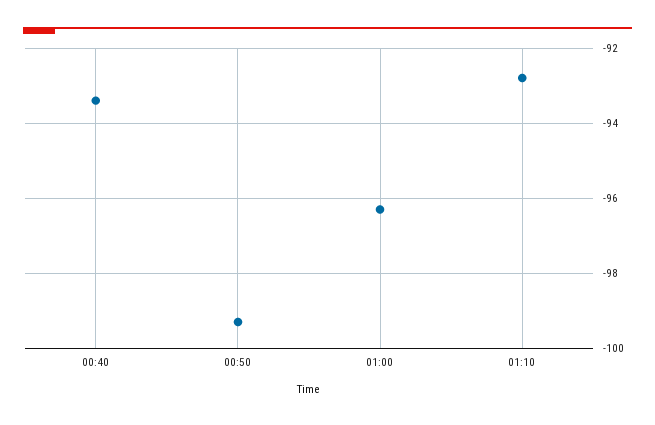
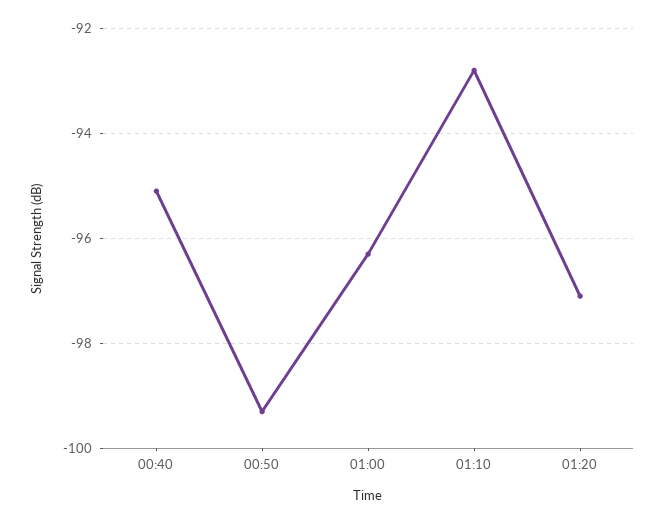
00:40: -93.5 -> -95
01:20: none -> -97

